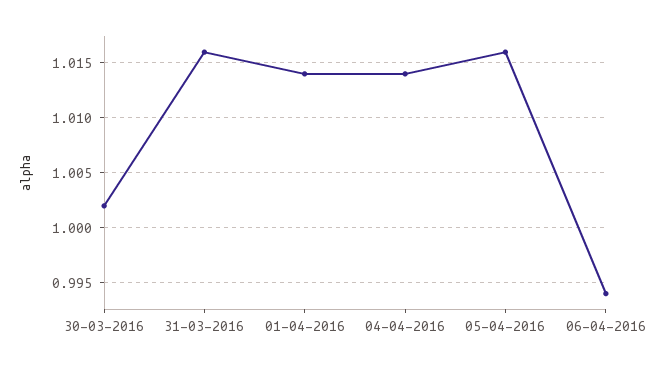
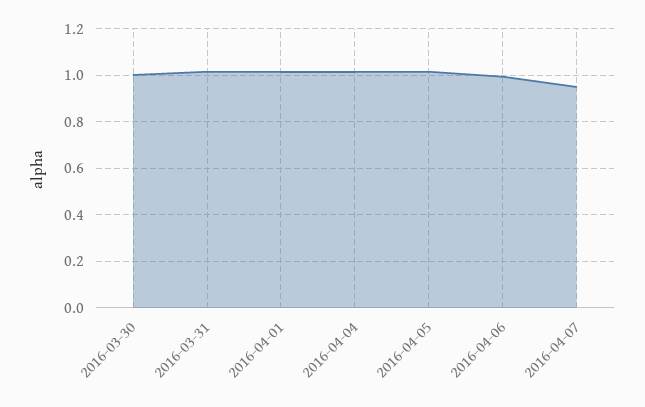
2016-04-07: none -> 0.95

